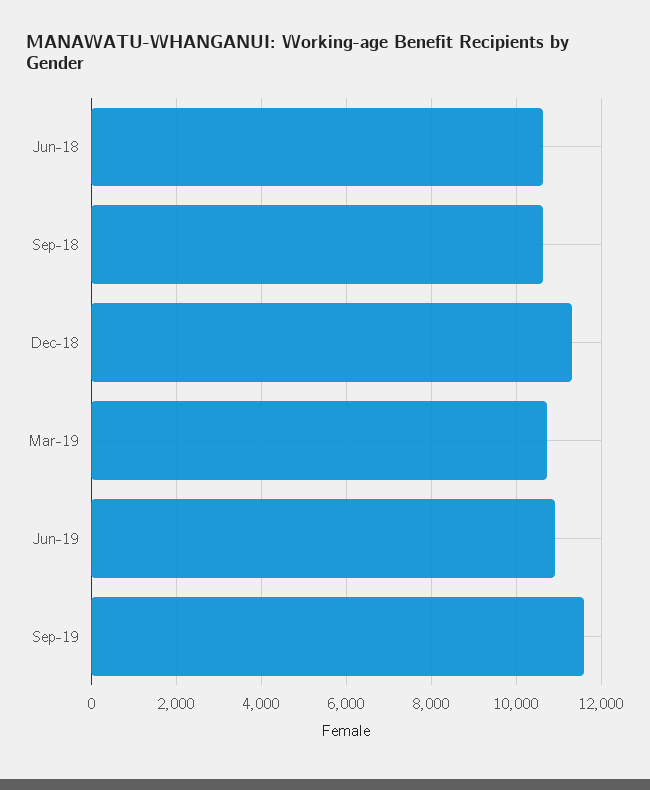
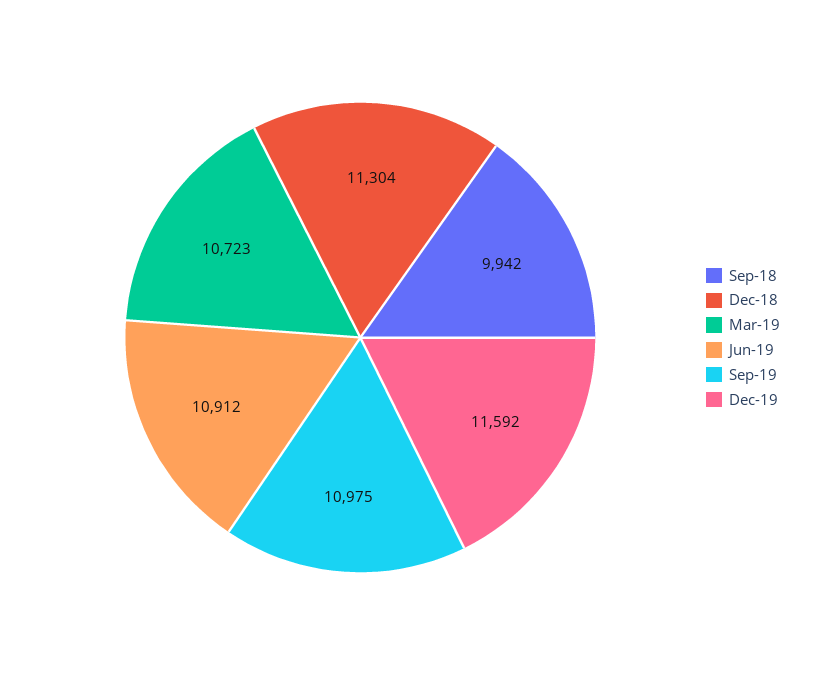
Jun-18: 10600 -> none
Sep-18: 10600 -> 9942
Sep-19: 11600 -> 10975
Dec-19: none -> 11592

